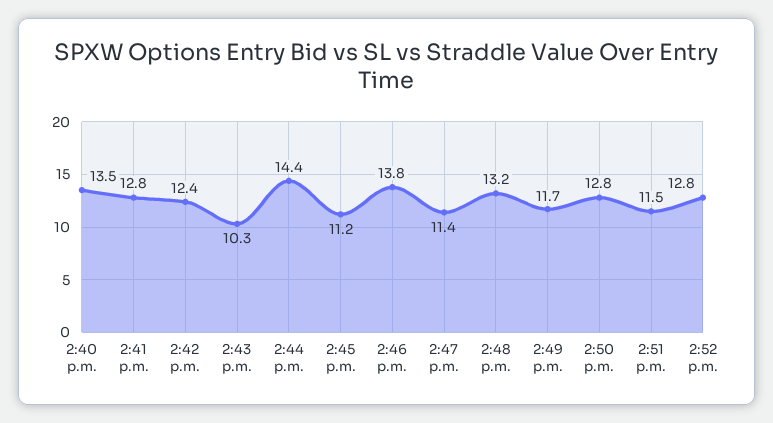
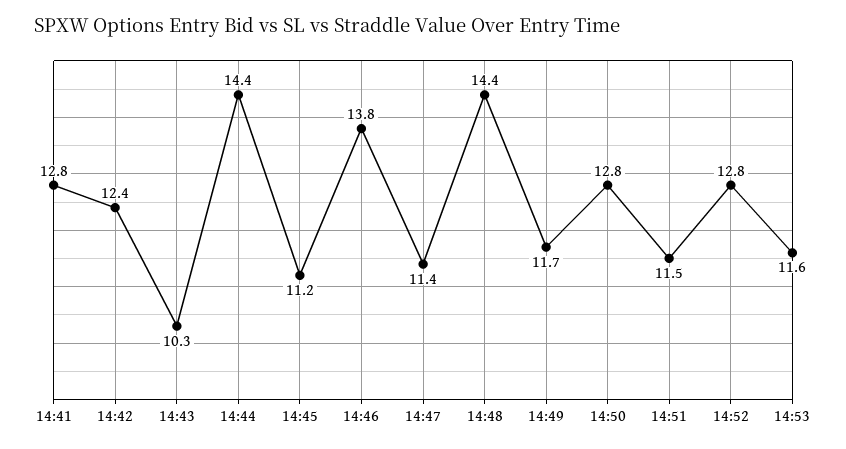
2:40 p.m.: 13.5 -> none
2:48 p.m.: 13.2 -> 14.4
14:53: none -> 11.6

